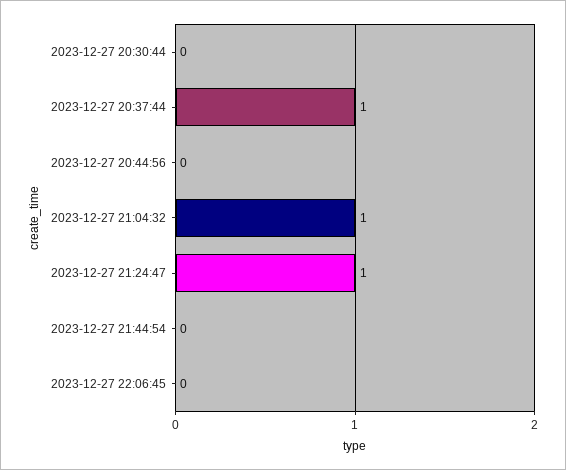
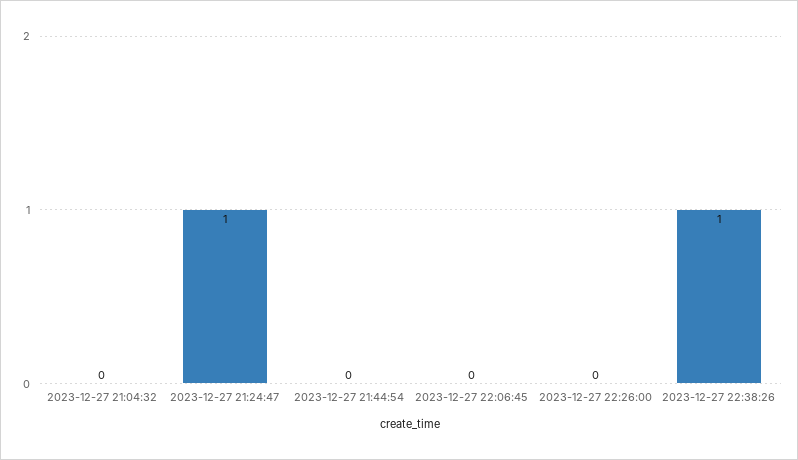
2023-12-27 20:30:44: 0 -> none
2023-12-27 20:37:44: 1 -> none
2023-12-27 20:44:56: 0 -> none
2023-12-27 21:04:32: 1 -> 0
2023-12-27 22:26:00: none -> 0
2023-12-27 22:38:26: none -> 1

